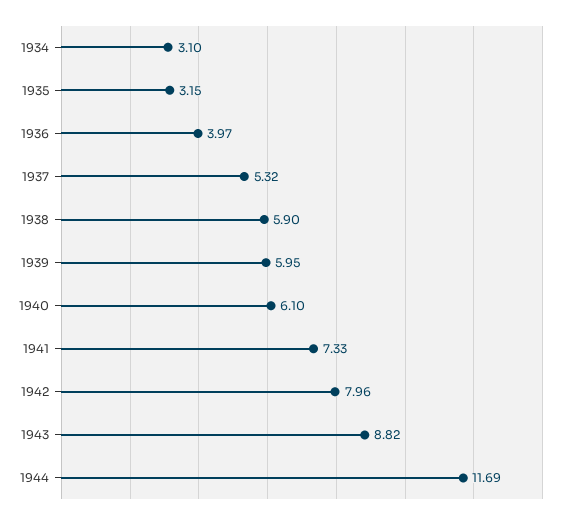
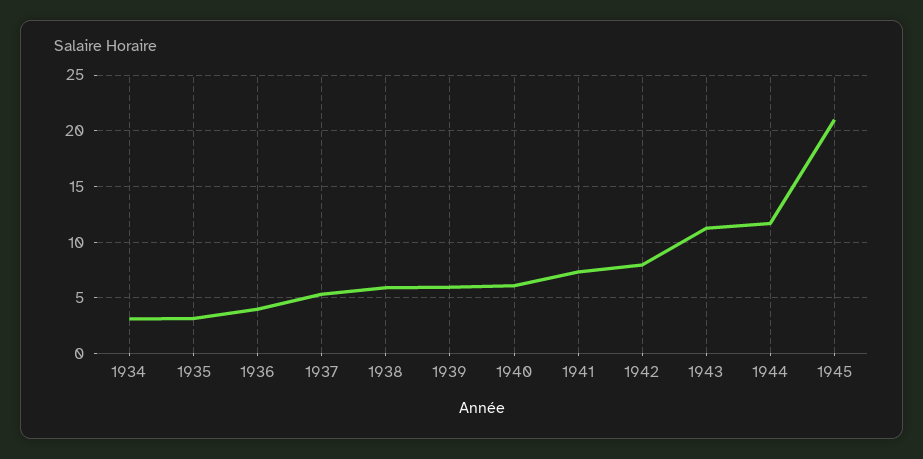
1943: 8.82 -> 11
1945: none -> 21

